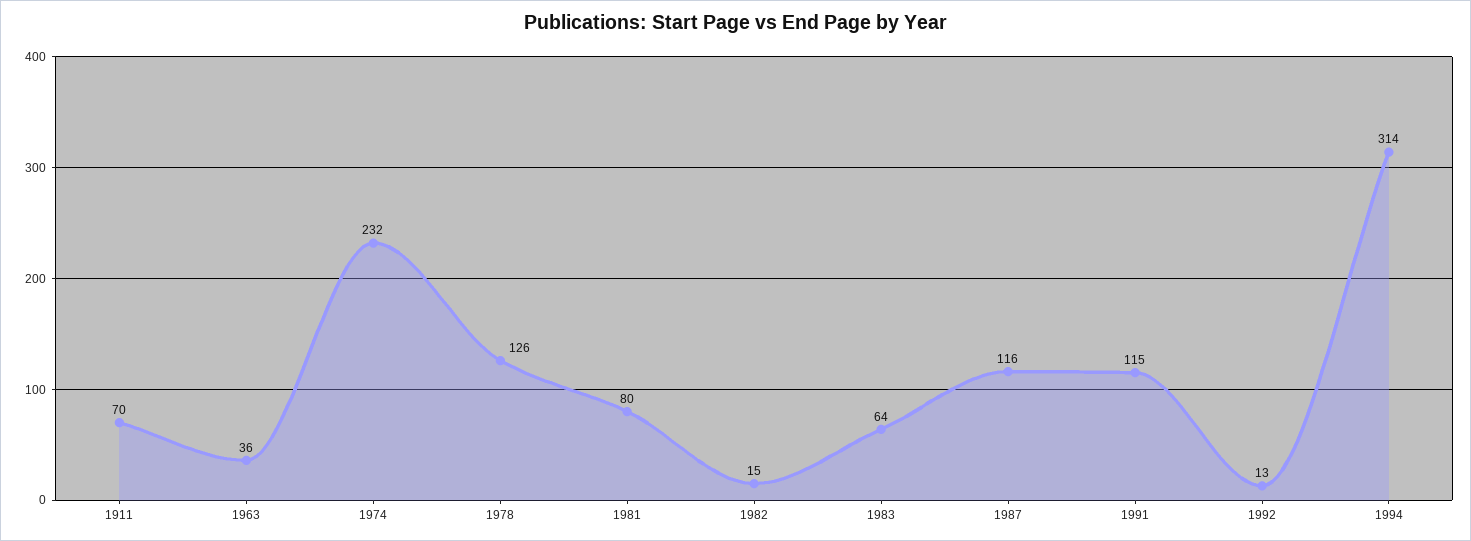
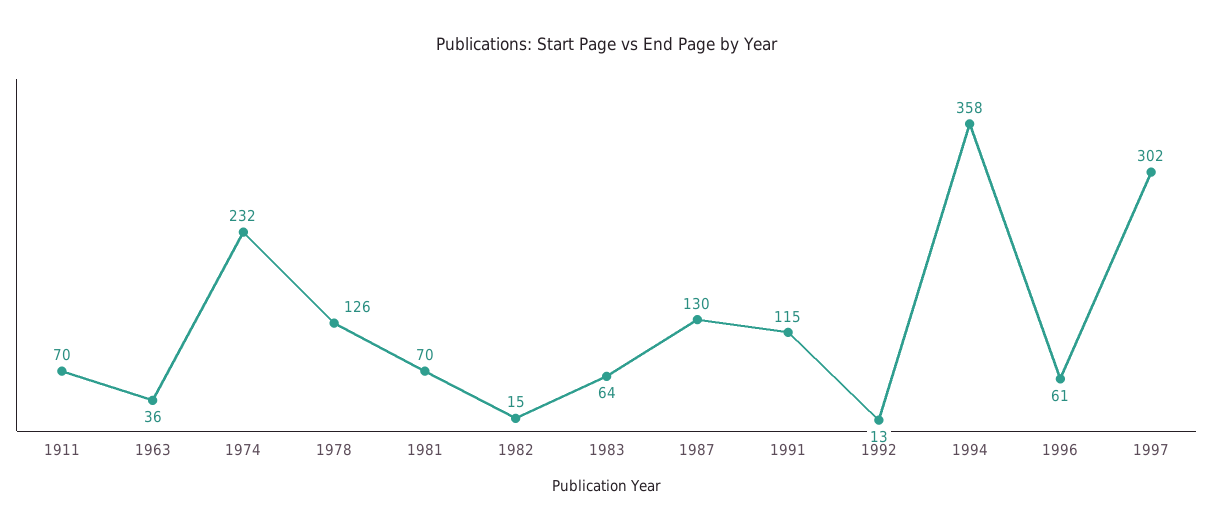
1981: 80 -> 70
1987: 116 -> 130
1994: 314 -> 358
1996: none -> 61
1997: none -> 302

